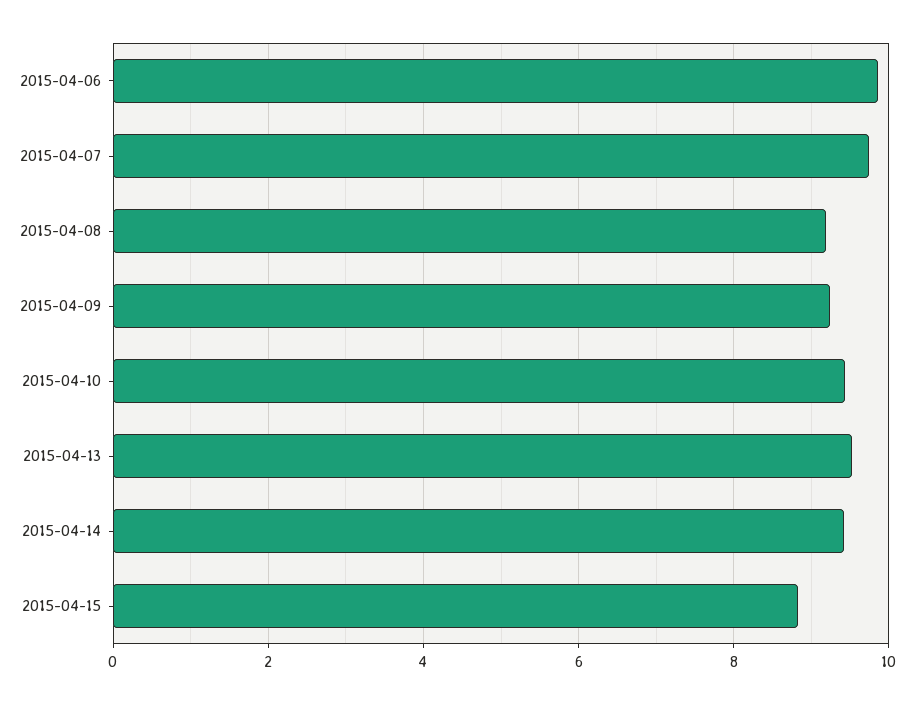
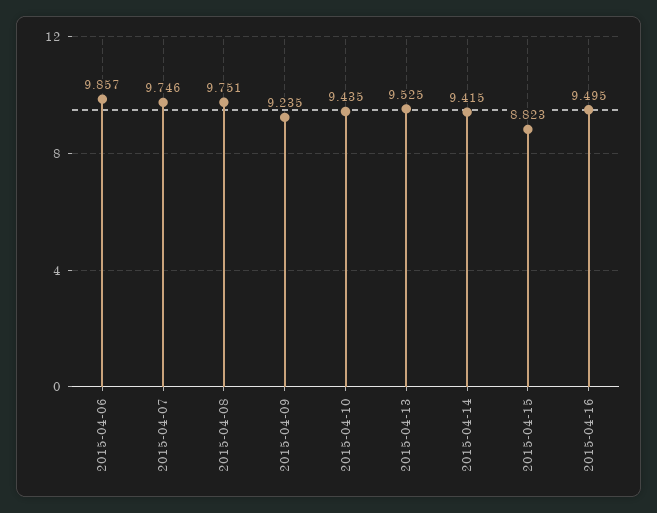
2015-04-08: 9.2 -> 9.751
2015-04-16: none -> 9.495

